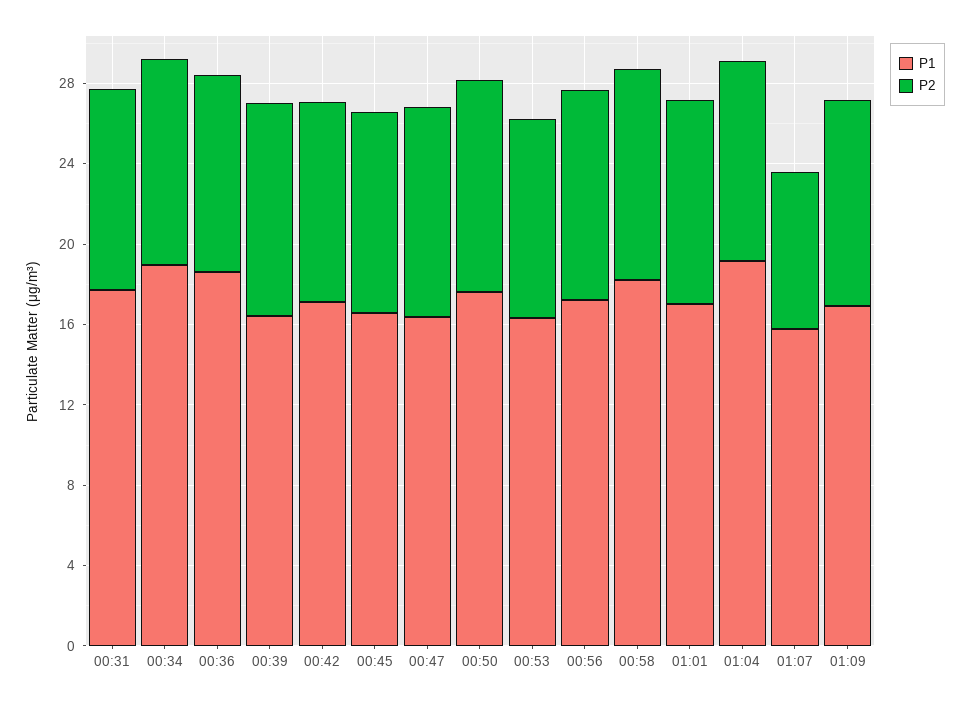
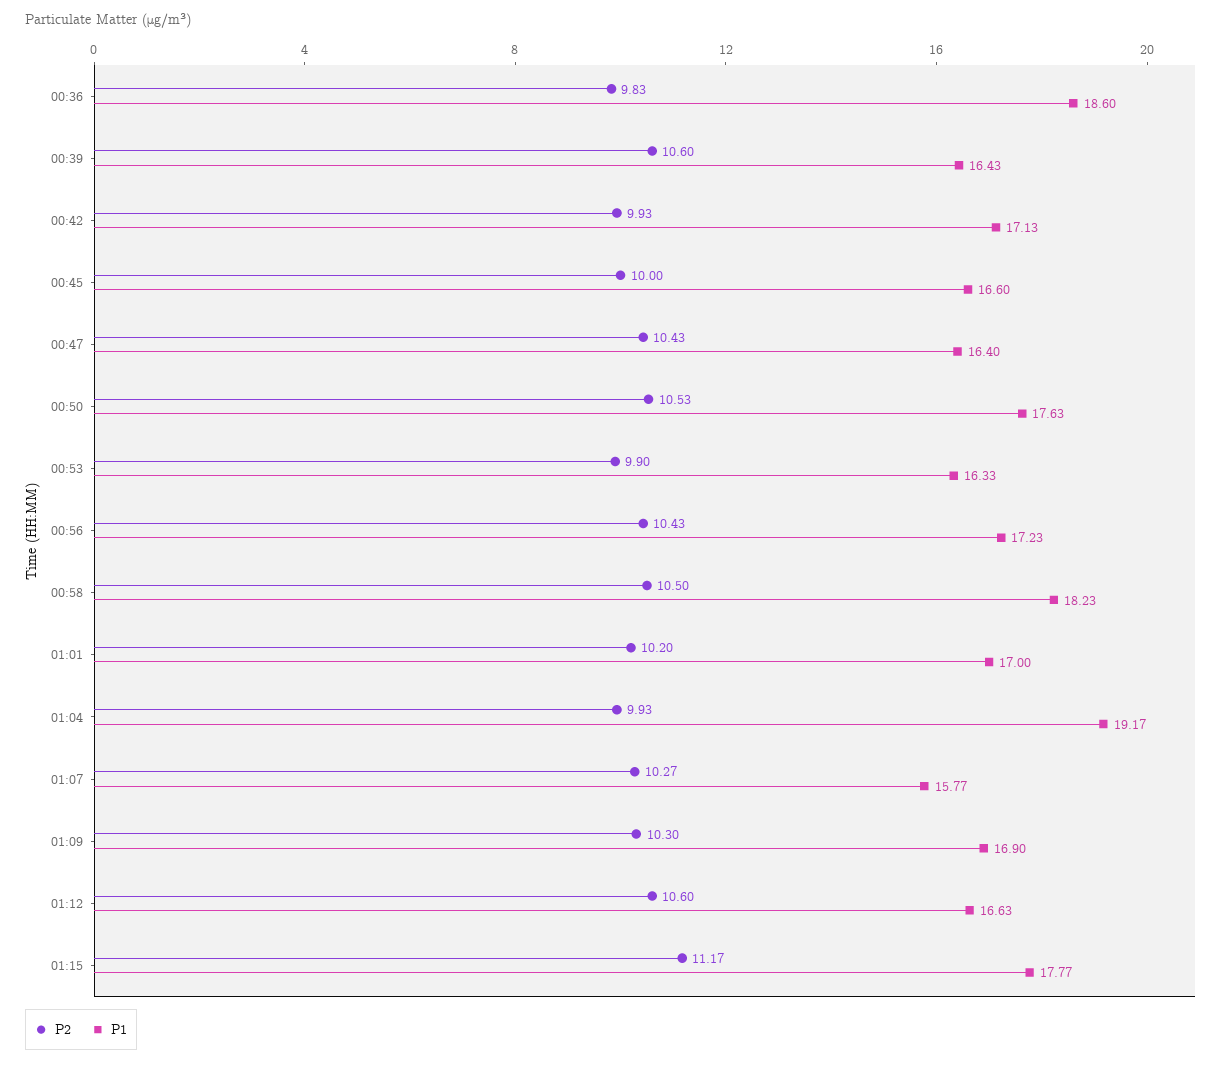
P1, 00:31: 18 -> none
P2, 00:31: 10 -> none
P1, 00:34: 19 -> none
P2, 00:34: 10 -> none
P2, 01:07: 8 -> 10.27
P2, 01:12: none -> 10.6
P1, 01:12: none -> 16.63
P2, 01:15: none -> 11.17
P1, 01:15: none -> 17.77

